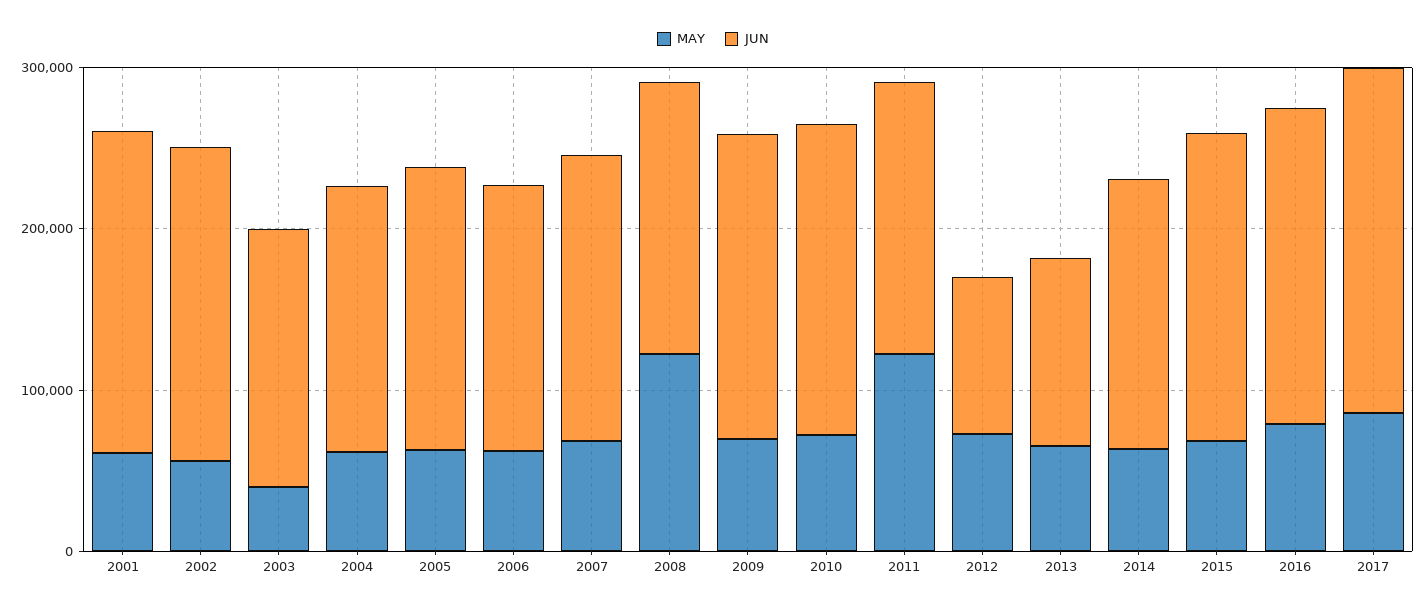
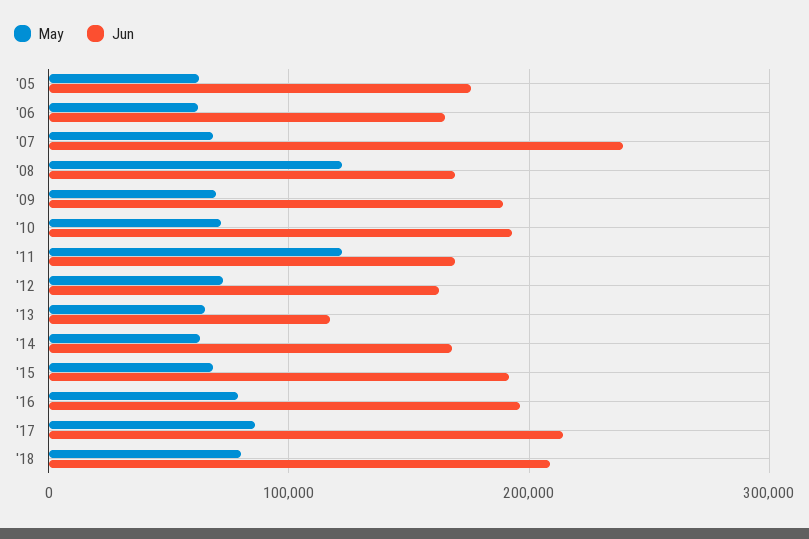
MAY, 2001: 60000 -> none
JUN, 2001: 200000 -> none
MAY, 2002: 60000 -> none
JUN, 2002: 200000 -> none
MAY, 2003: 40000 -> none
JUN, 2003: 160000 -> none
MAY, 2004: 60000 -> none
JUN, 2004: 160000 -> none
JUN, 2007: 180000 -> 240000
JUN, 2012: 100000 -> 160000
MAY, '18: none -> 80000
JUN, '18: none -> 210000

